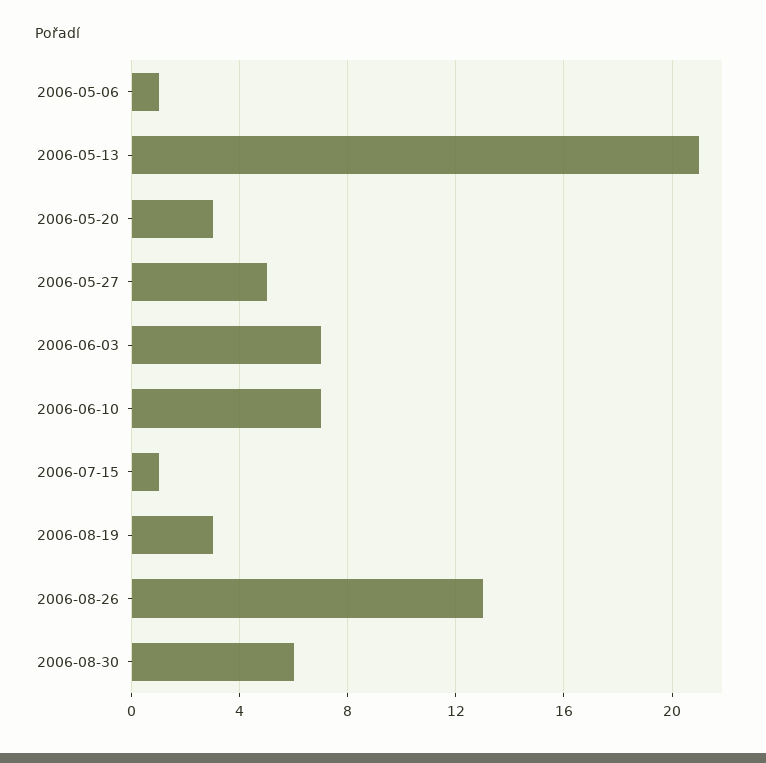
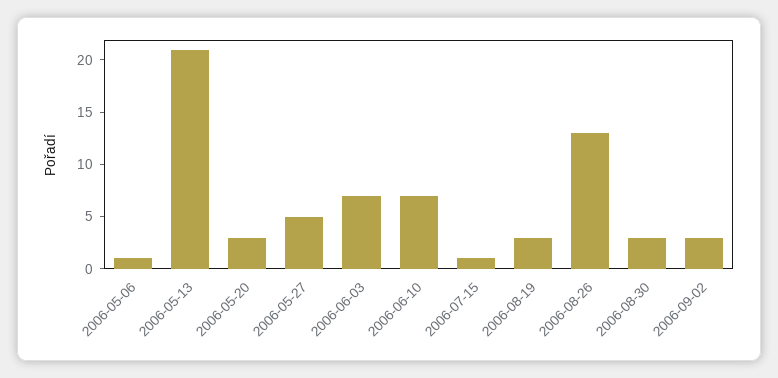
2006-08-30: 6 -> 3
2006-09-02: none -> 3

